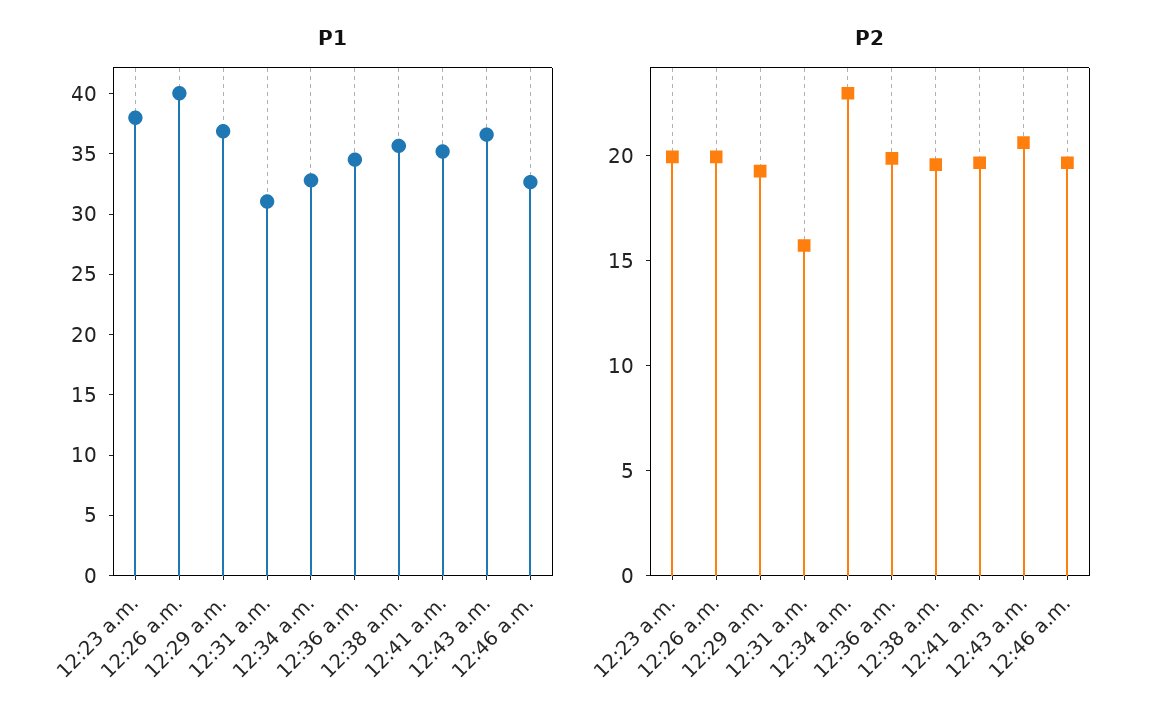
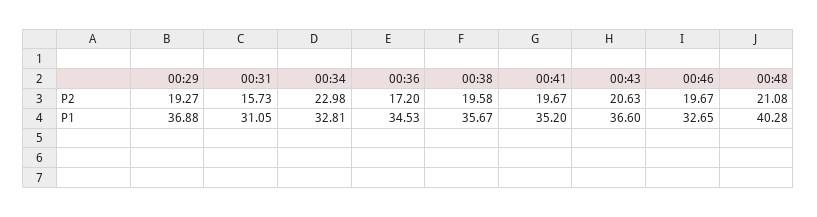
P1, 12:23 a.m.: 38 -> none
P1, 12:26 a.m.: 40 -> none
P2, 12:23 a.m.: 20 -> none
P2, 12:26 a.m.: 20 -> none
P2, 12:36 a.m.: 20 -> 17.2
P2, 00:48: none -> 21.08
P1, 00:48: none -> 40.28

